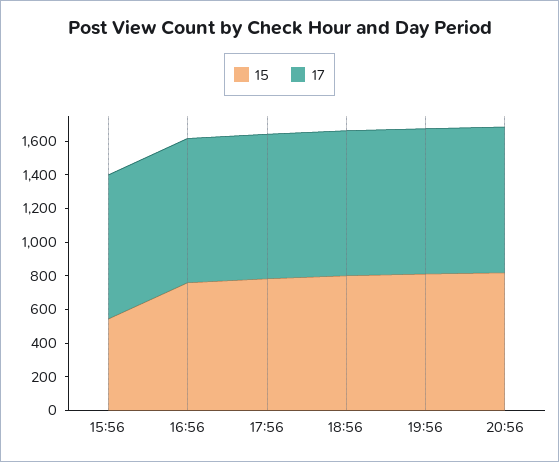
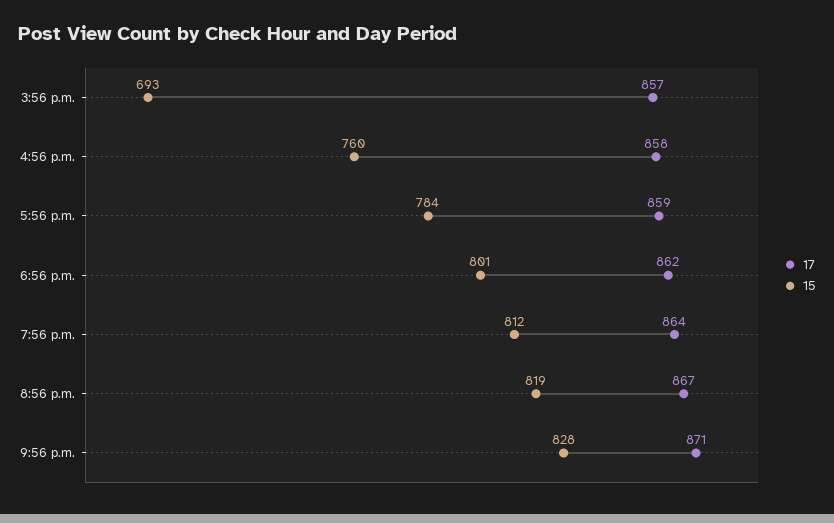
15, 15:56: 550 -> 693
17, 9:56 p.m.: none -> 871
15, 9:56 p.m.: none -> 828

